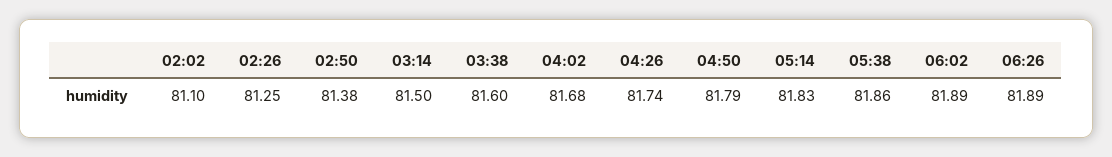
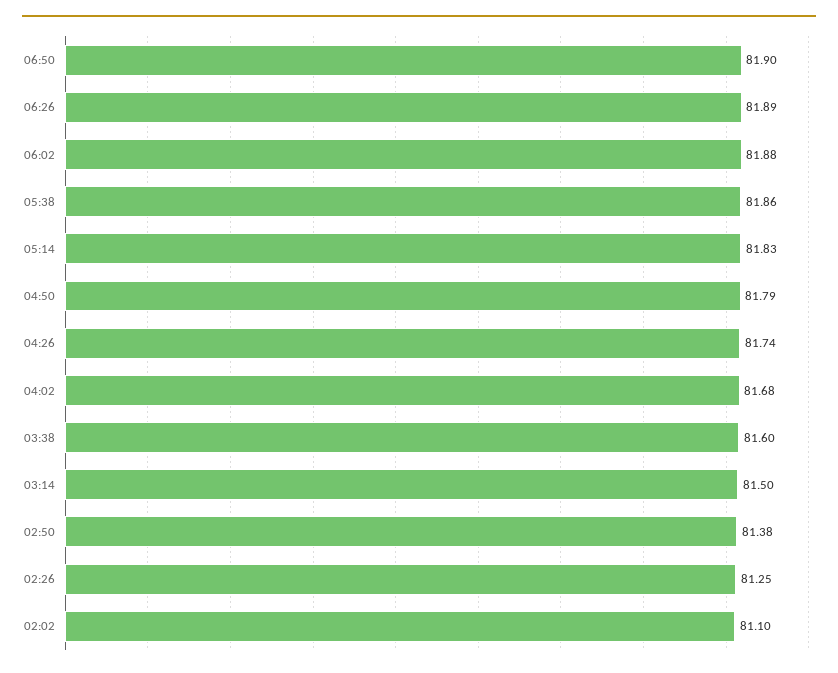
06:02: 81.89 -> 81.88
06:50: none -> 81.9

